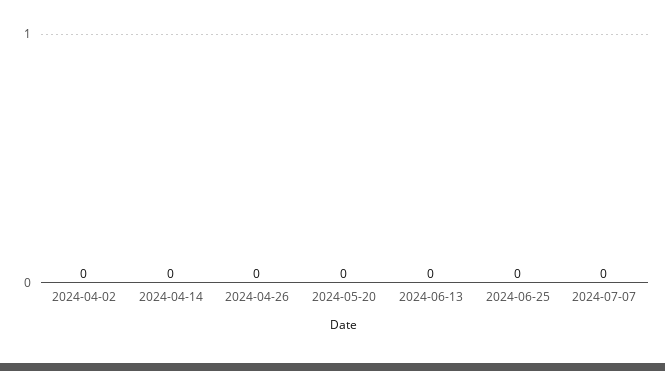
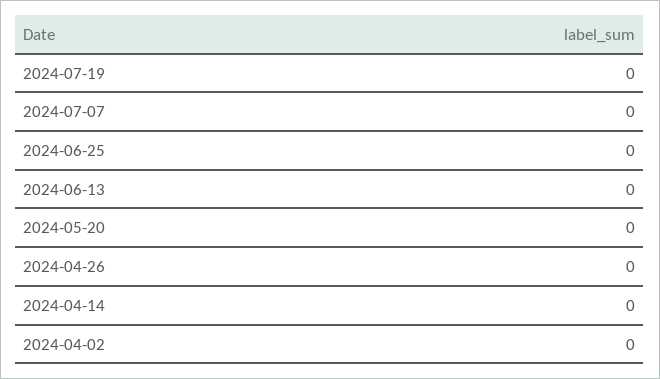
2024-07-19: none -> 0

